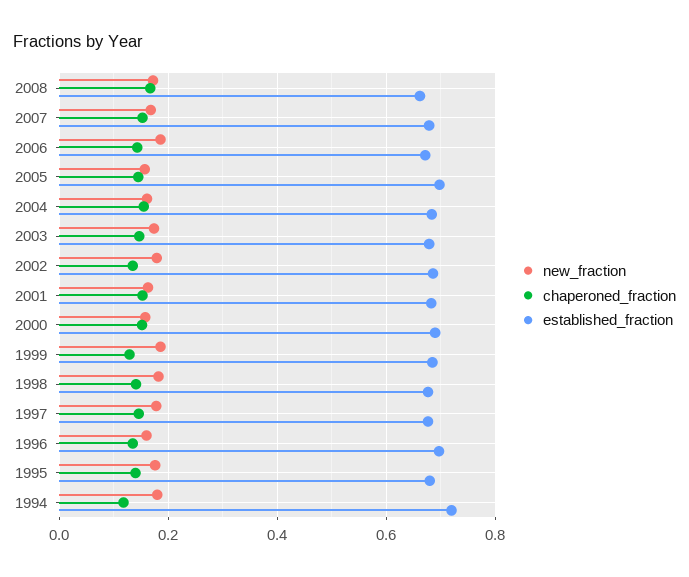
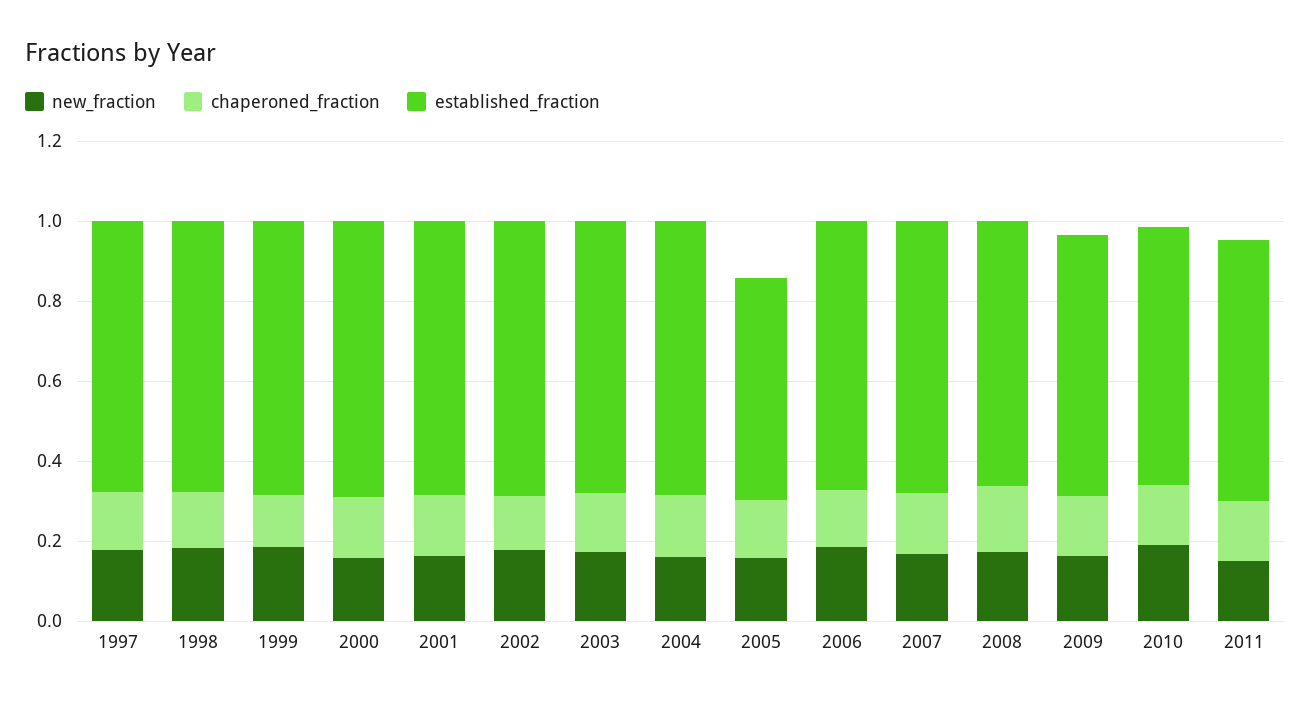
established_fraction, 2005: 0.7 -> 0.55
new_fraction, 1996: 0.16 -> none
chaperoned_fraction, 1996: 0.14 -> none
established_fraction, 1996: 0.7 -> none
new_fraction, 1995: 0.18 -> none
chaperoned_fraction, 1995: 0.14 -> none
established_fraction, 1995: 0.68 -> none
new_fraction, 1994: 0.18 -> none
chaperoned_fraction, 1994: 0.12 -> none
established_fraction, 1994: 0.72 -> none
new_fraction, 2009: none -> 0.15
chaperoned_fraction, 2009: none -> 0.15
established_fraction, 2009: none -> 0.65
new_fraction, 2010: none -> 0.2
chaperoned_fraction, 2010: none -> 0.15
established_fraction, 2010: none -> 0.65
new_fraction, 2011: none -> 0.15
chaperoned_fraction, 2011: none -> 0.15
established_fraction, 2011: none -> 0.65

